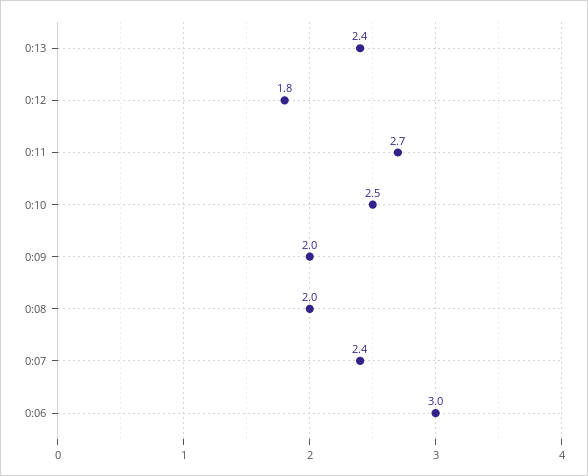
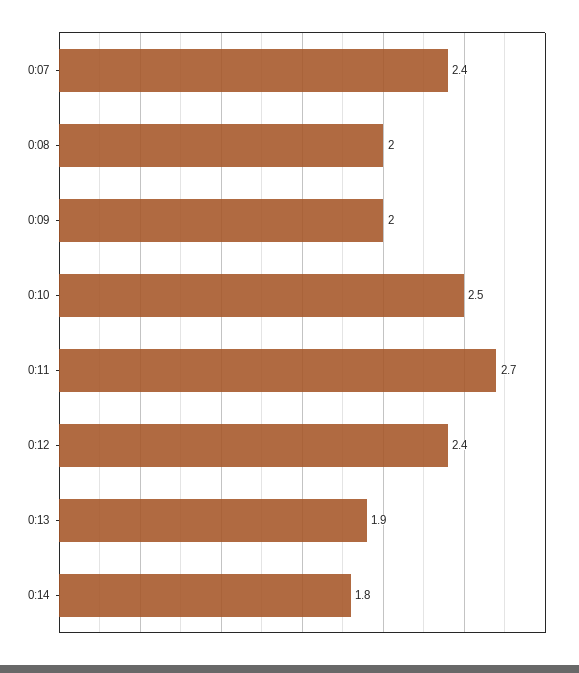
0:13: 2.4 -> 1.9
0:12: 1.8 -> 2.4
0:06: 3 -> none
0:14: none -> 1.8

